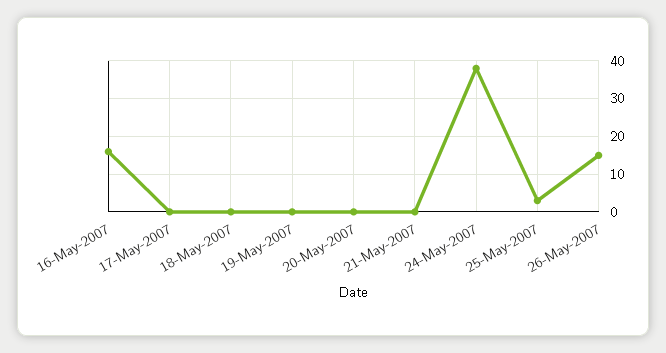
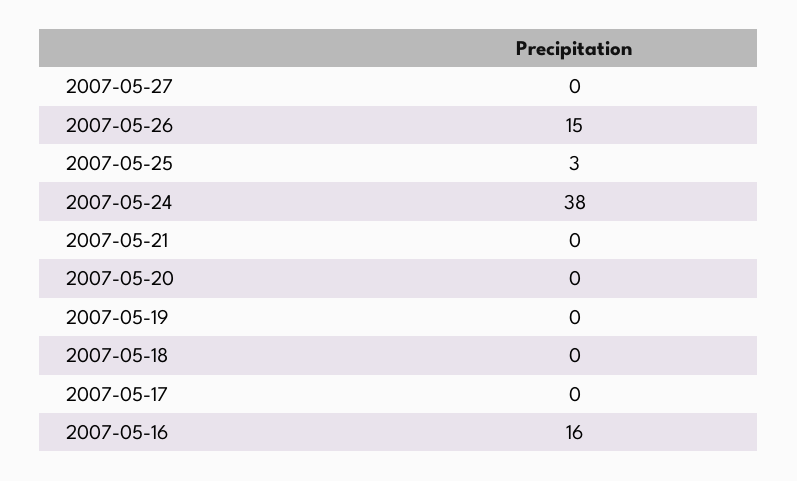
2007-05-27: none -> 0

